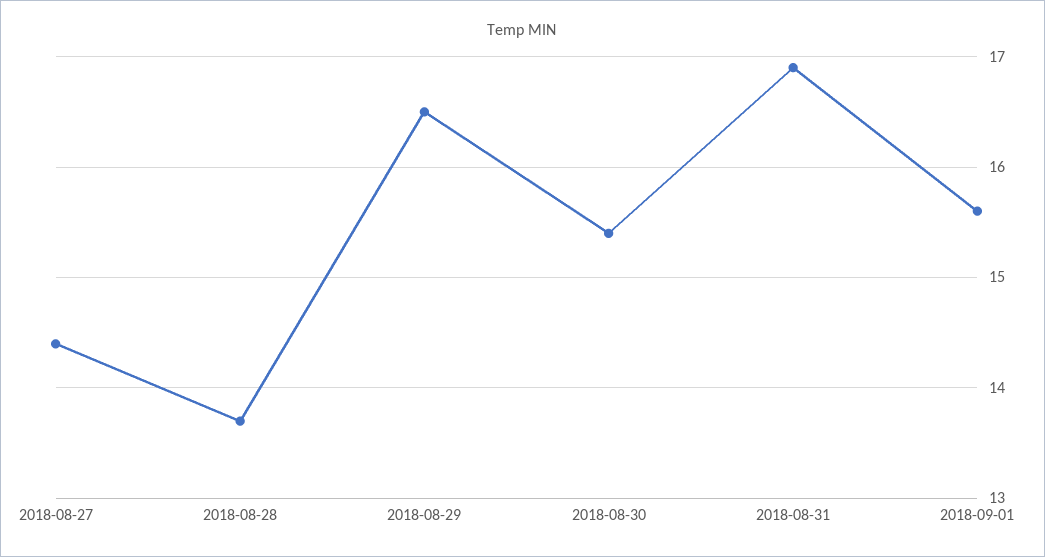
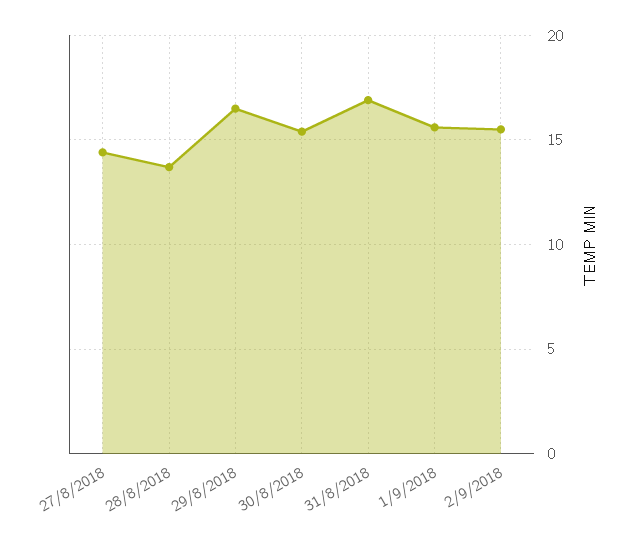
2/9/2018: none -> 15.5

